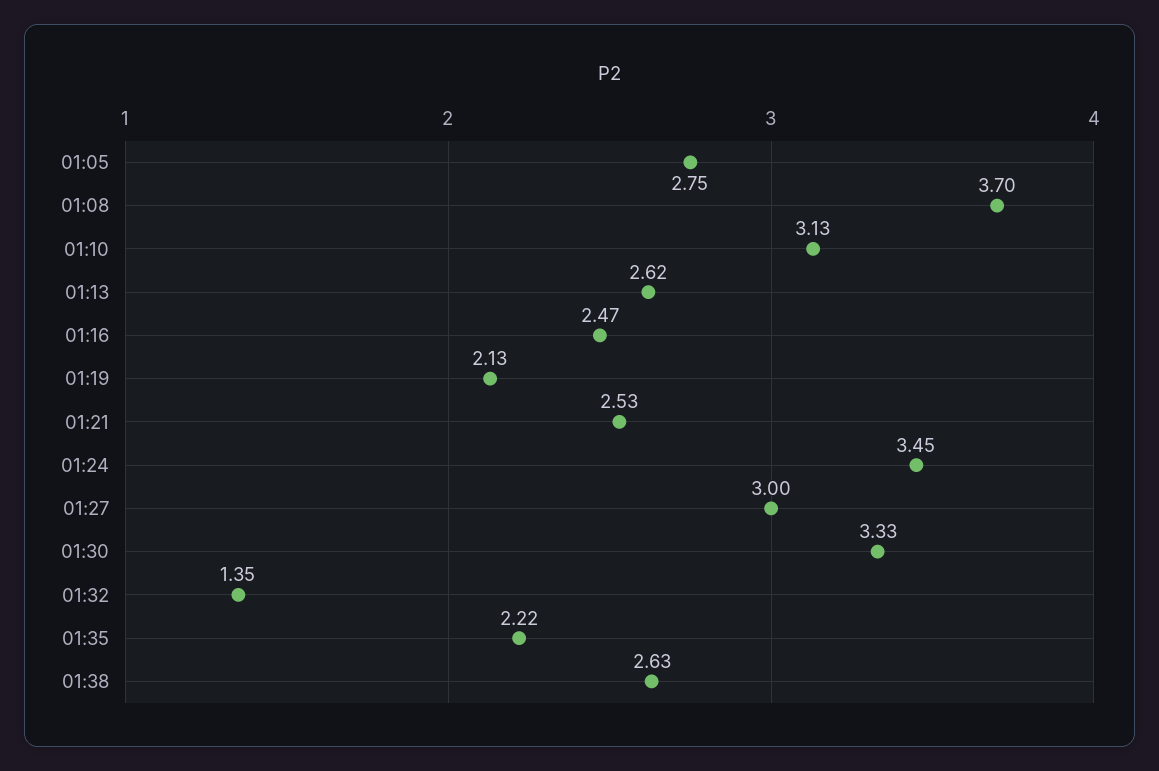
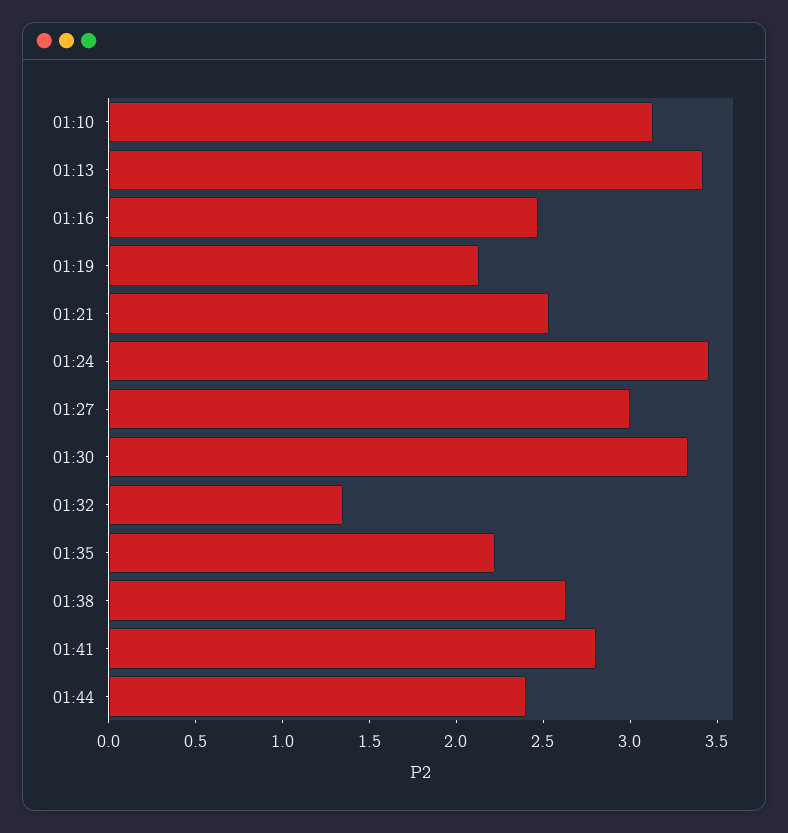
01:05: 2.75 -> none
01:08: 3.7 -> none
01:13: 2.62 -> 3.4
01:41: none -> 2.8
01:44: none -> 2.4

